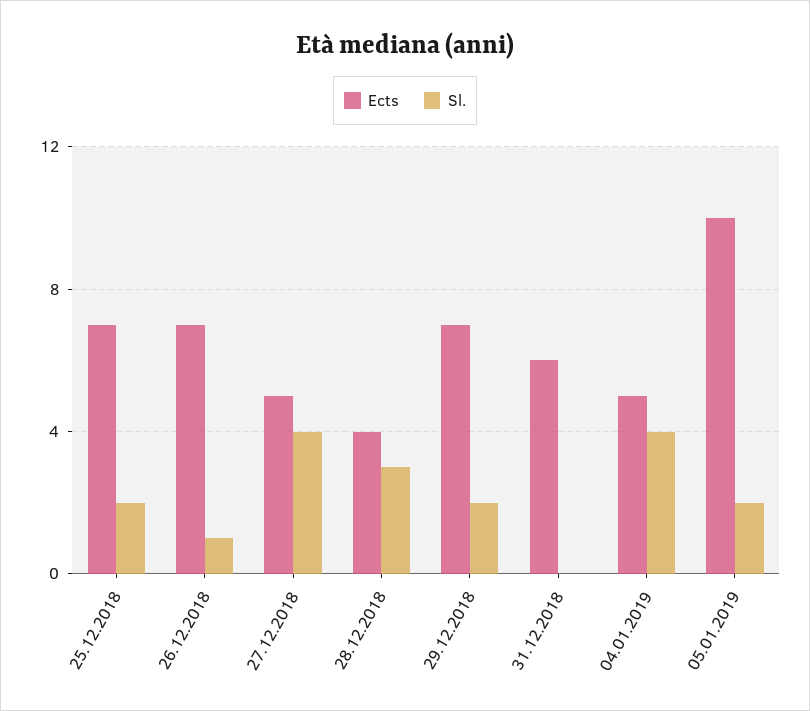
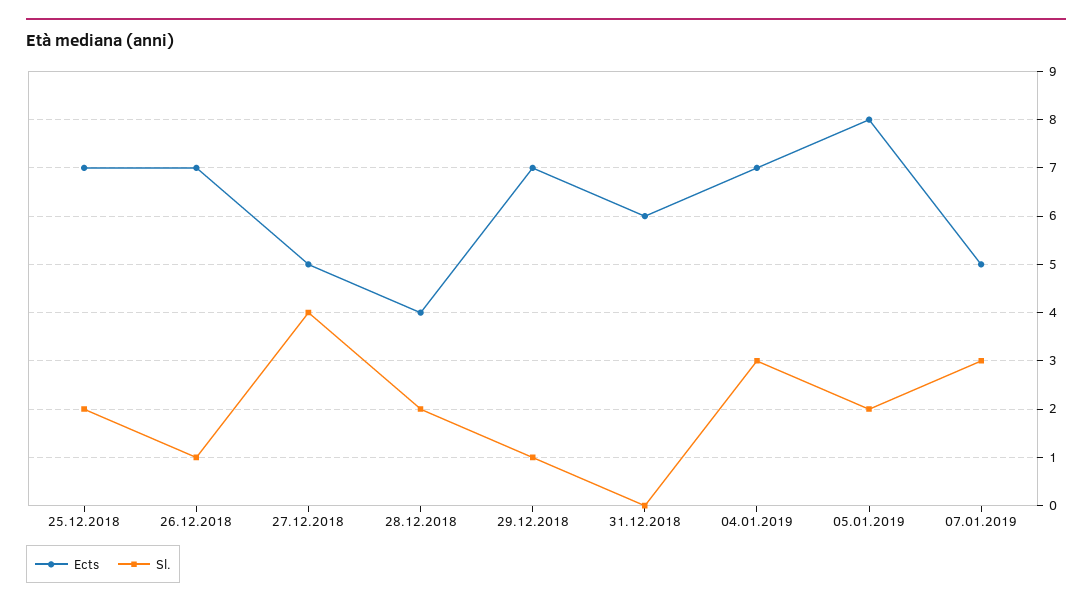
Sl., 28.12.2018: 3 -> 2
Sl., 29.12.2018: 2 -> 1
Ects, 04.01.2019: 5 -> 7
Sl., 04.01.2019: 4 -> 3
Ects, 05.01.2019: 10 -> 8
Ects, 07.01.2019: none -> 5
Sl., 07.01.2019: none -> 3

